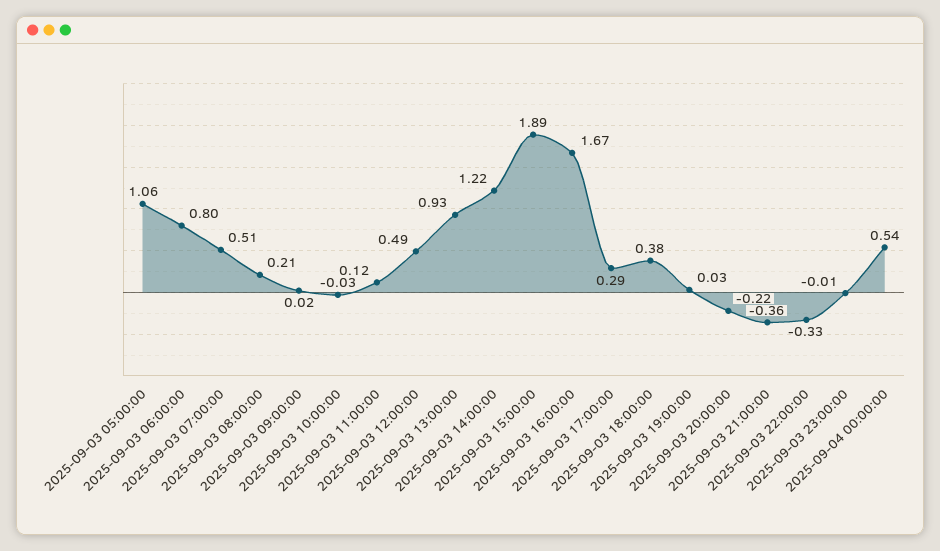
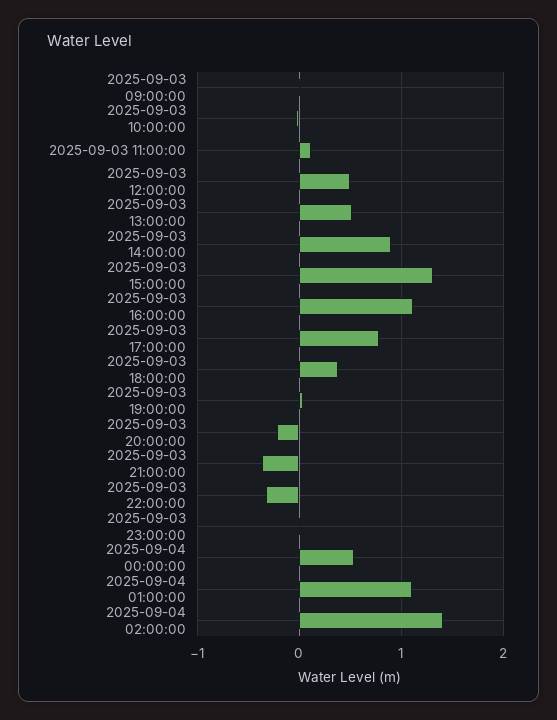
2025-09-03 05:00:00: 1.06 -> none
2025-09-03 06:00:00: 0.8 -> none
2025-09-03 07:00:00: 0.51 -> none
2025-09-03 08:00:00: 0.21 -> none
2025-09-03 13:00:00: 0.93 -> 0.5
2025-09-03 14:00:00: 1.22 -> 0.9
2025-09-03 15:00:00: 1.89 -> 1.3
2025-09-03 16:00:00: 1.67 -> 1.1
2025-09-03 17:00:00: 0.29 -> 0.8
2025-09-04 01:00:00: none -> 1.1
2025-09-04 02:00:00: none -> 1.4

